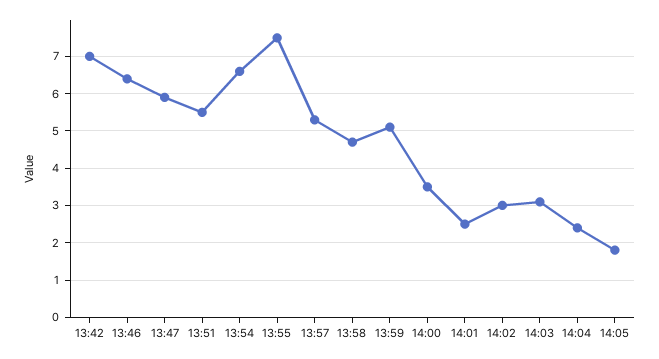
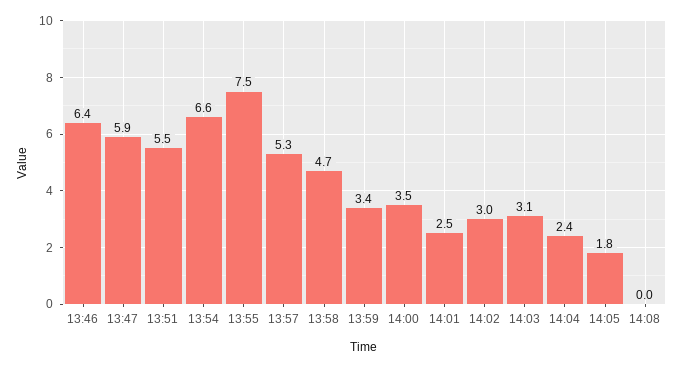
13:42: 7 -> none
13:59: 5 -> 3.4
14:08: none -> 0

